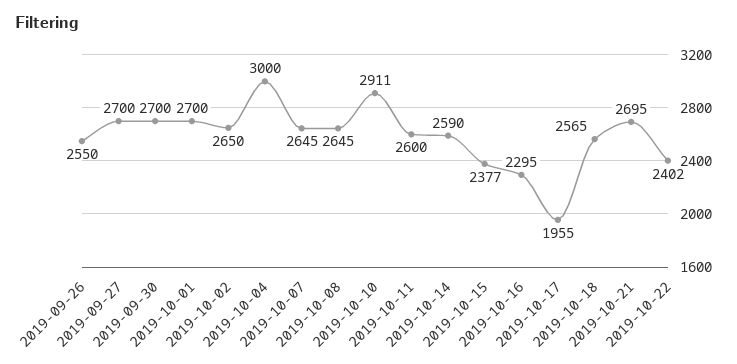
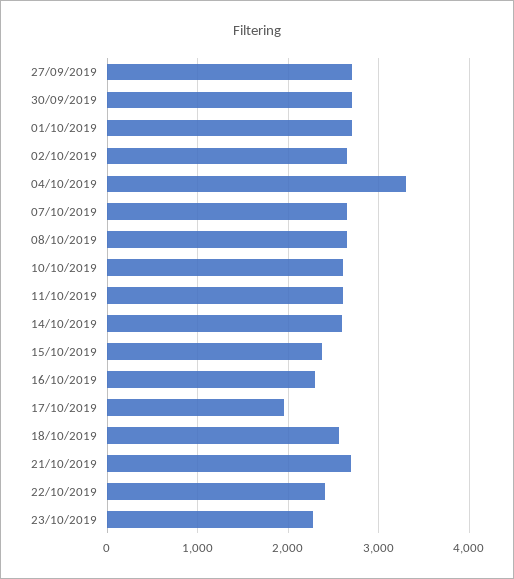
2019-09-26: 2550 -> none
2019-10-04: 3000 -> 3300
2019-10-10: 2911 -> 2600
23/10/2019: none -> 2300

